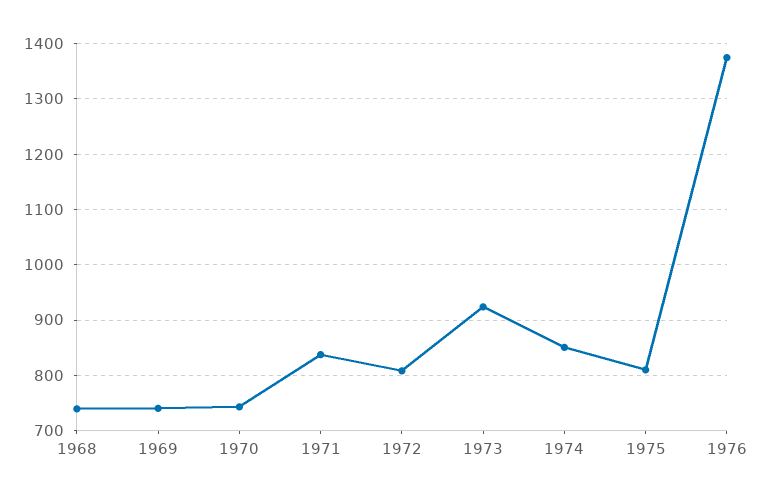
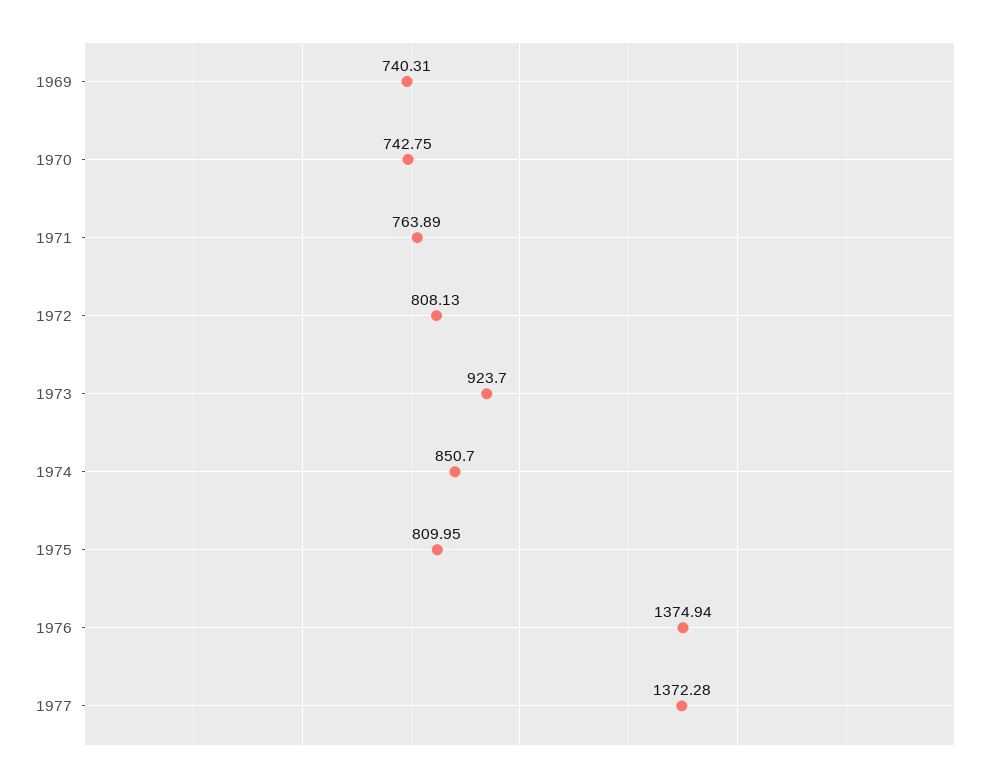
1968: 740 -> none
1971: 840 -> 763.89
1977: none -> 1372.28

